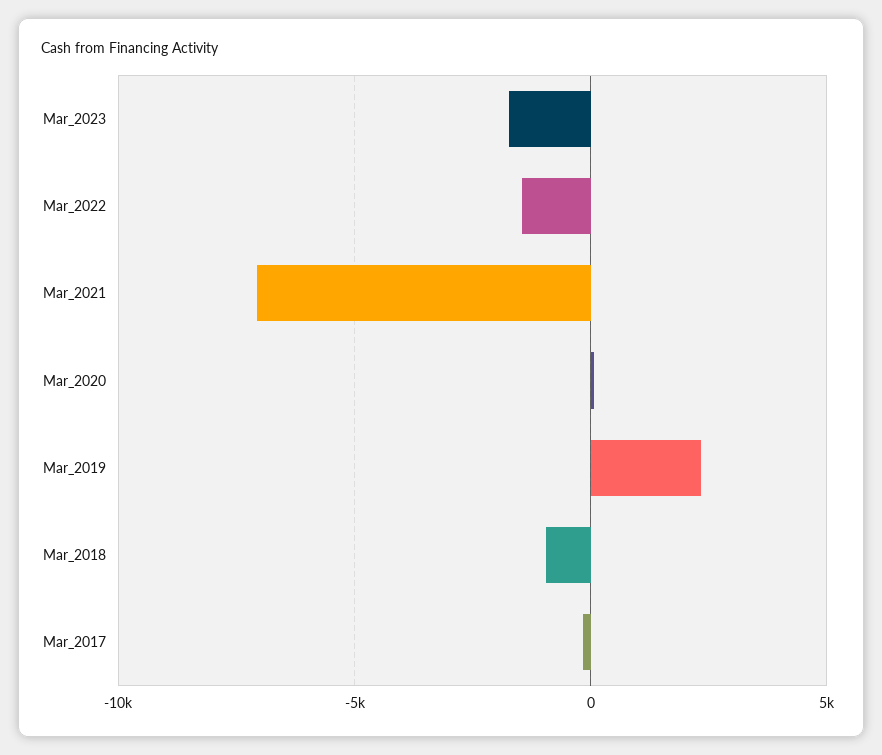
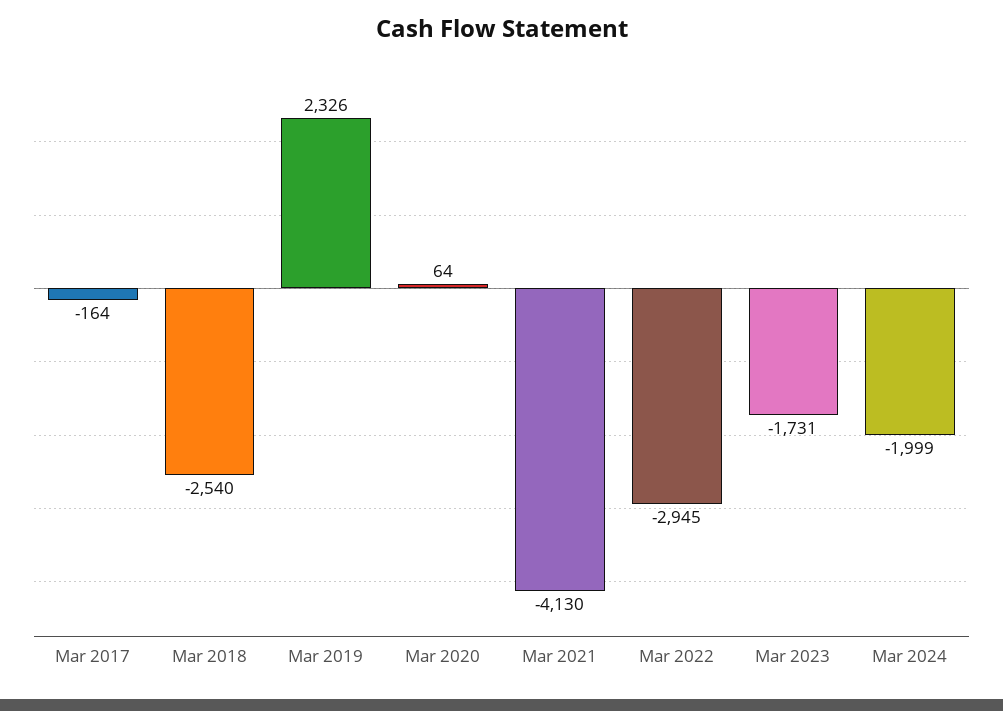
Mar_2022: -1500 -> -2945
Mar_2021: -7000 -> -4130
Mar_2018: -1000 -> -2540
Mar 2024: none -> -1999

